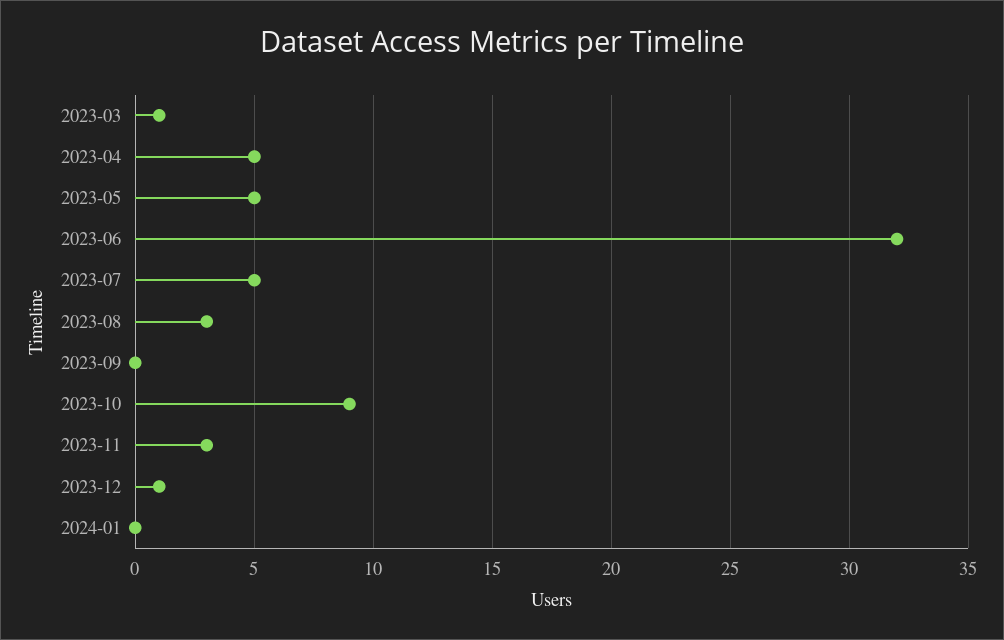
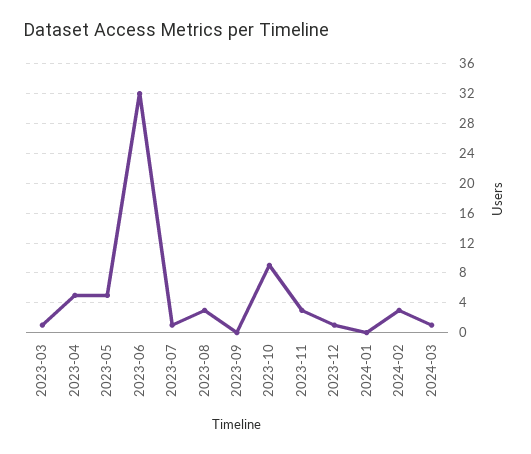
2023-07: 5 -> 1
2024-02: none -> 3
2024-03: none -> 1

